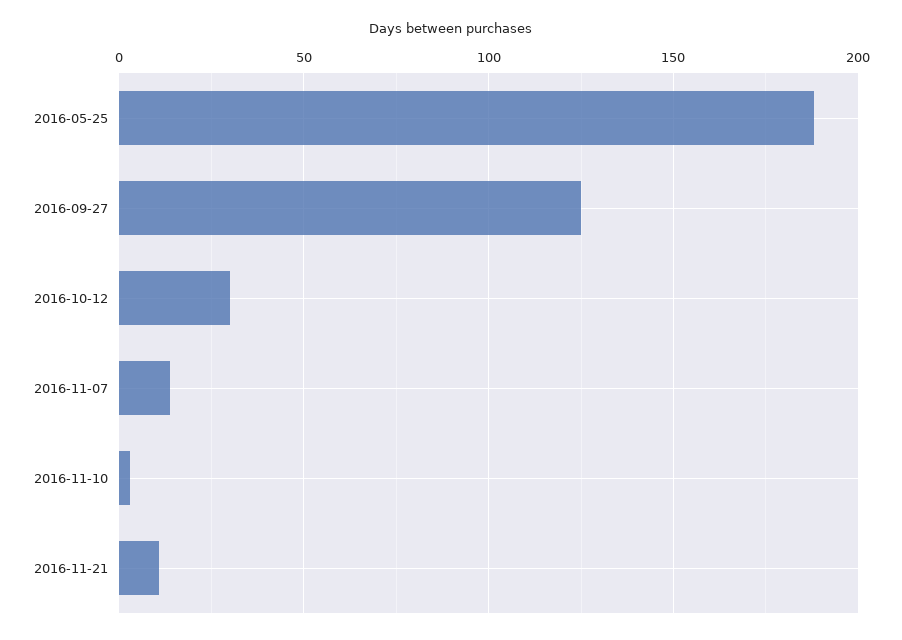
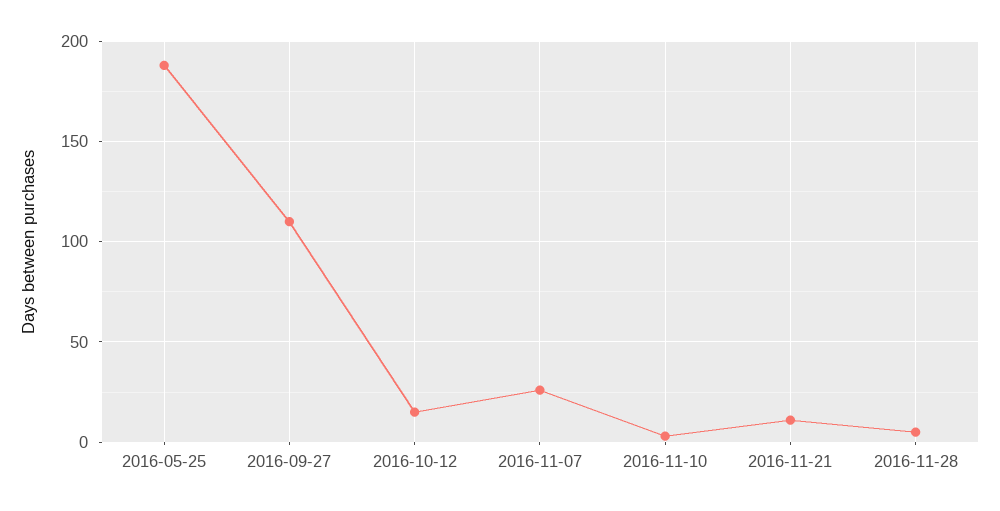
2016-09-27: 125 -> 110
2016-10-12: 30 -> 15
2016-11-07: 15 -> 25
2016-11-28: none -> 5

